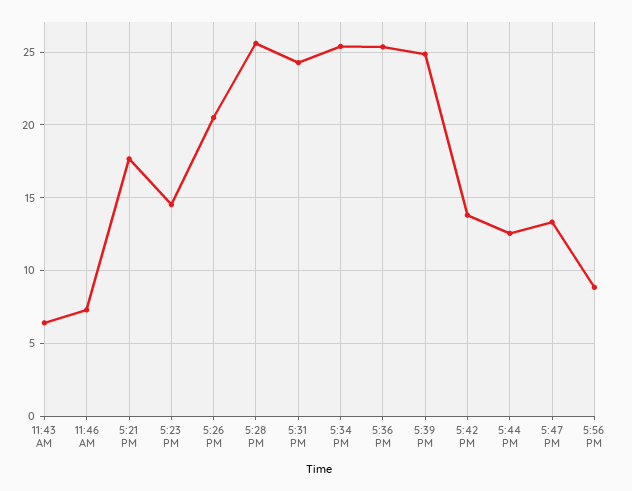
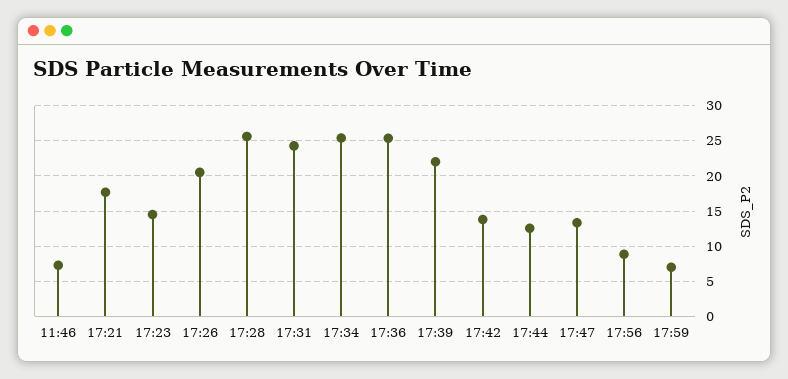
11:43 AM: 6.5 -> none
5:39 PM: 25 -> 22
17:59: none -> 7

